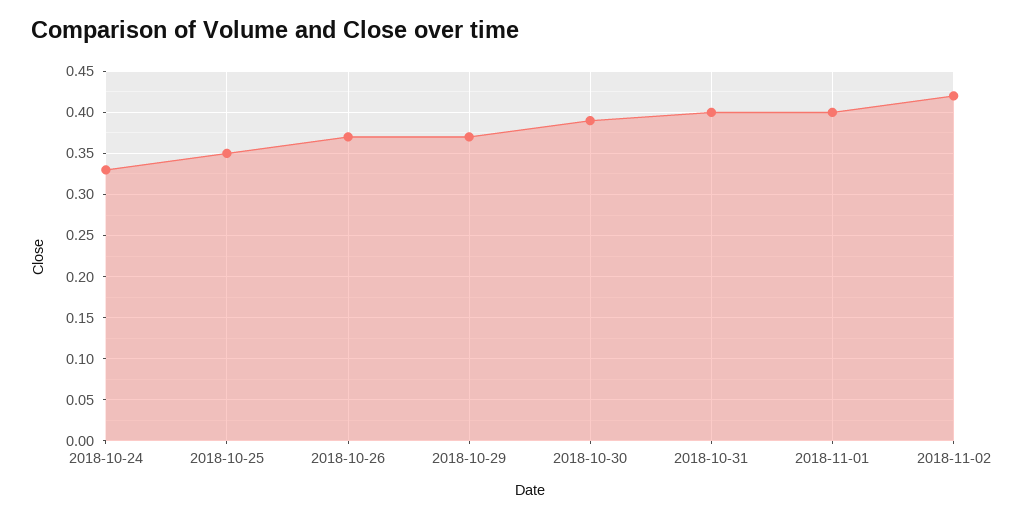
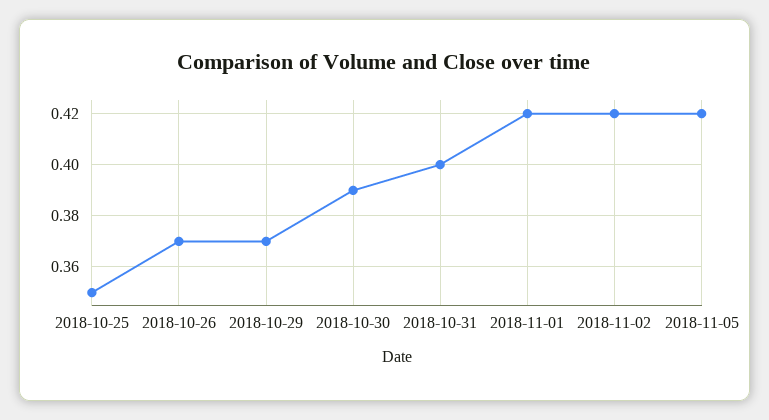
2018-10-24: 0.33 -> none
2018-11-01: 0.4 -> 0.42
2018-11-05: none -> 0.42

